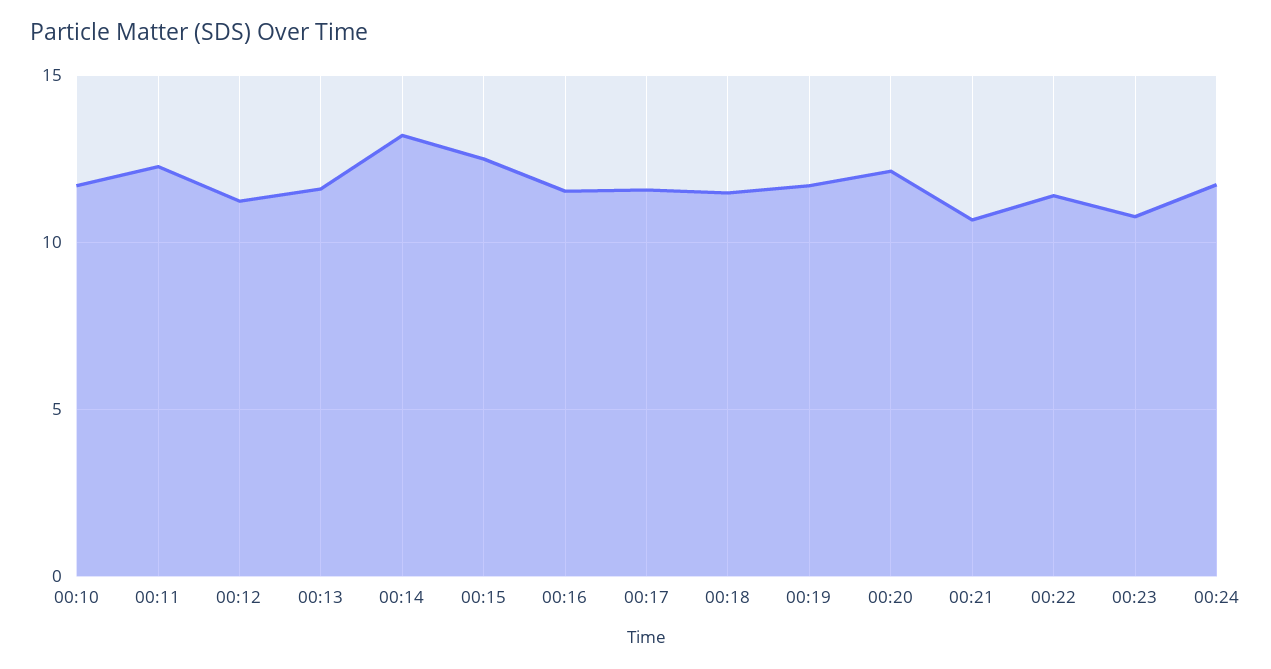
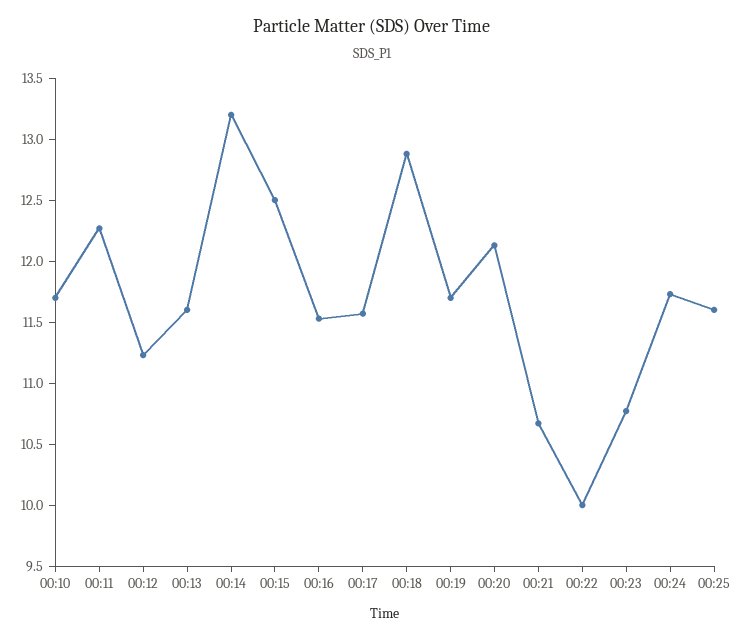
00:18: 11.5 -> 12.9
00:22: 11.5 -> 10
00:25: none -> 11.6

